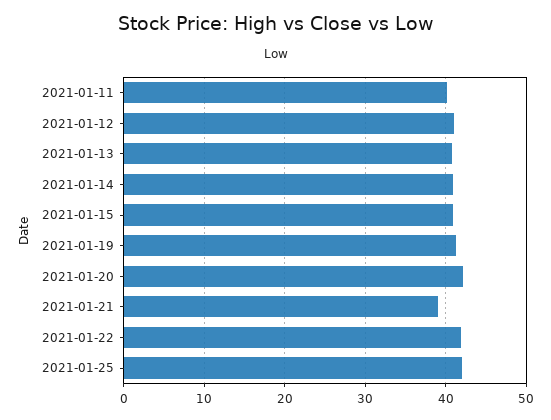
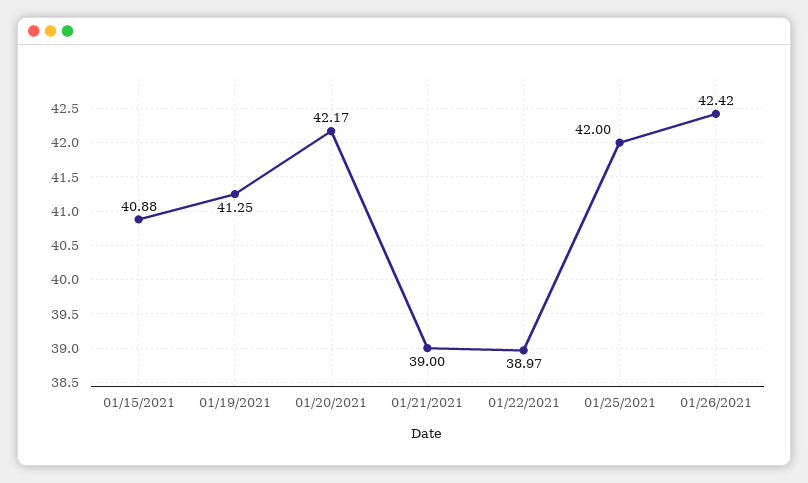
2021-01-11: 40 -> none
2021-01-12: 41 -> none
2021-01-13: 41 -> none
2021-01-14: 41 -> none
2021-01-22: 42 -> 38.97
01/26/2021: none -> 42.42

